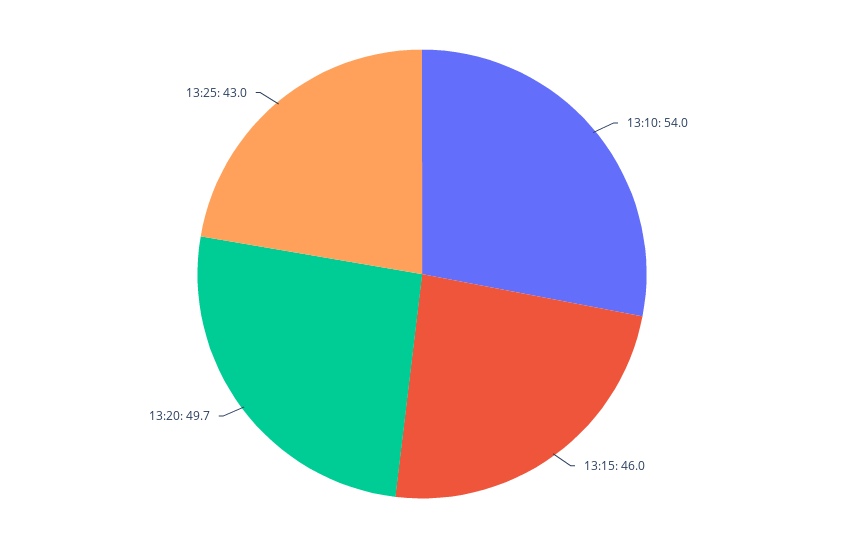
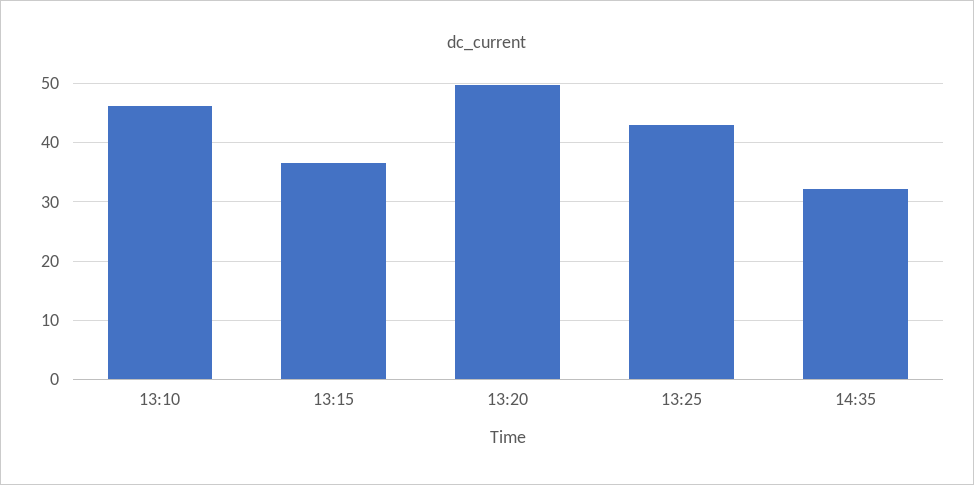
13:10: 54 -> 46
13:15: 46 -> 36
14:35: none -> 32

